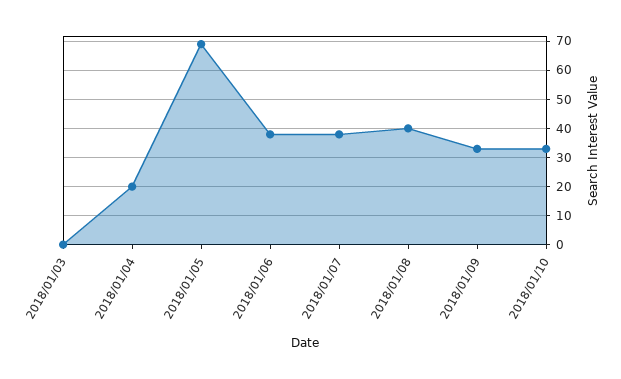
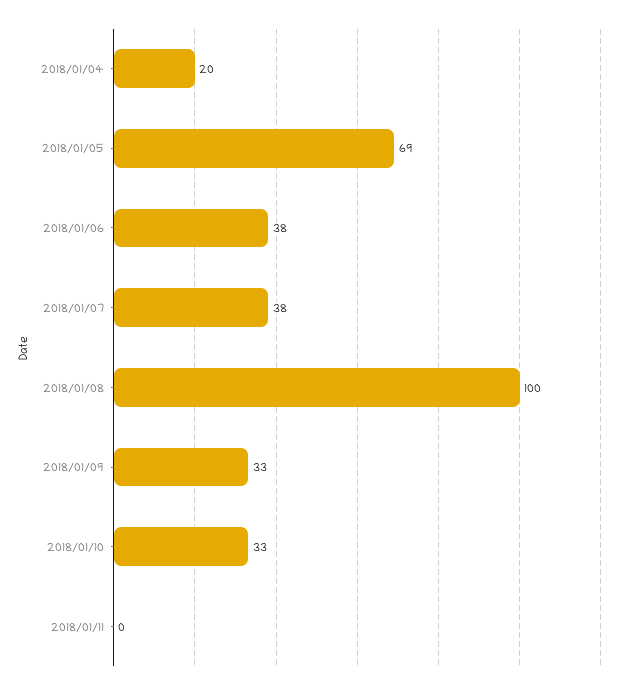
2018/01/03: 0 -> none
2018/01/08: 40 -> 100
2018/01/11: none -> 0

